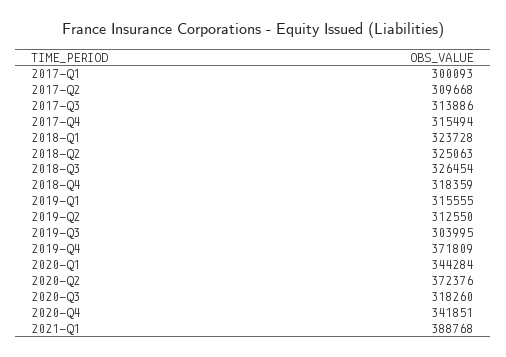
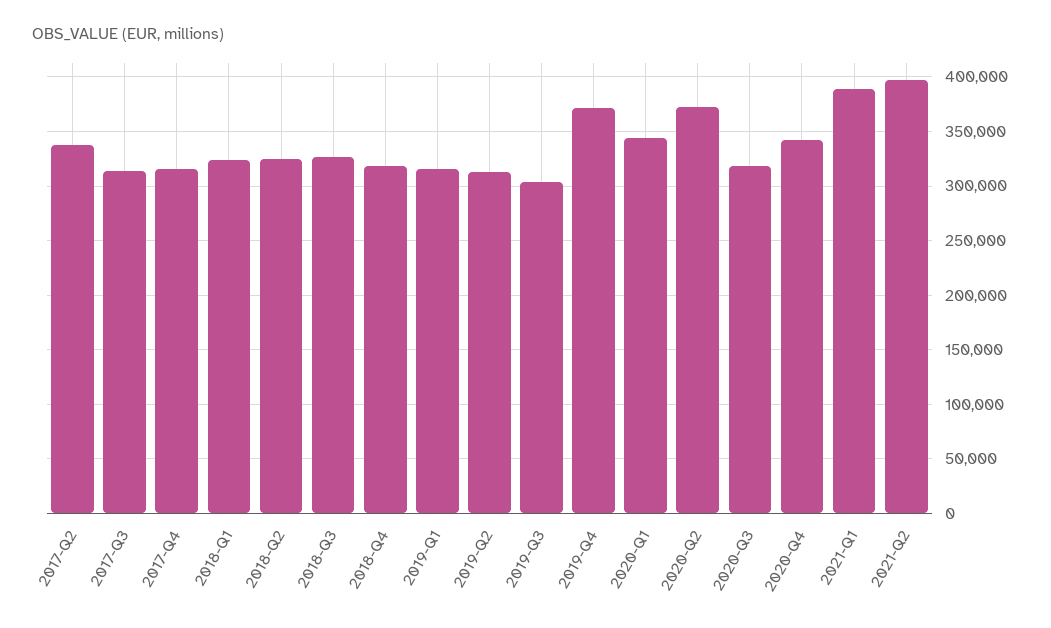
2017-Q1: 300093 -> none
2017-Q2: 309668 -> 340000
2021-Q2: none -> 400000

